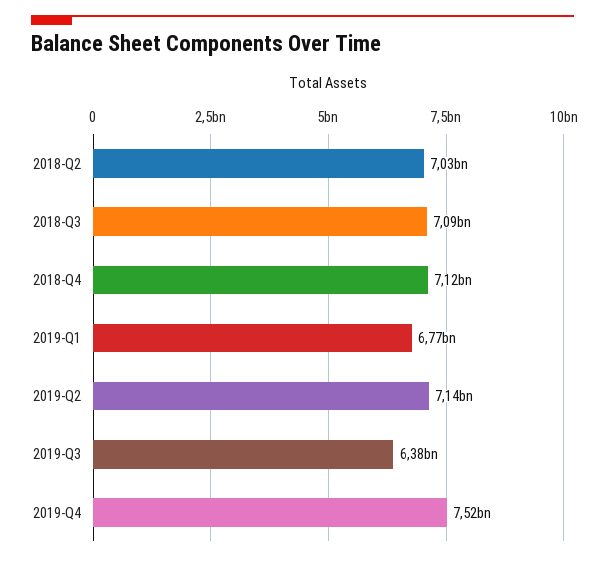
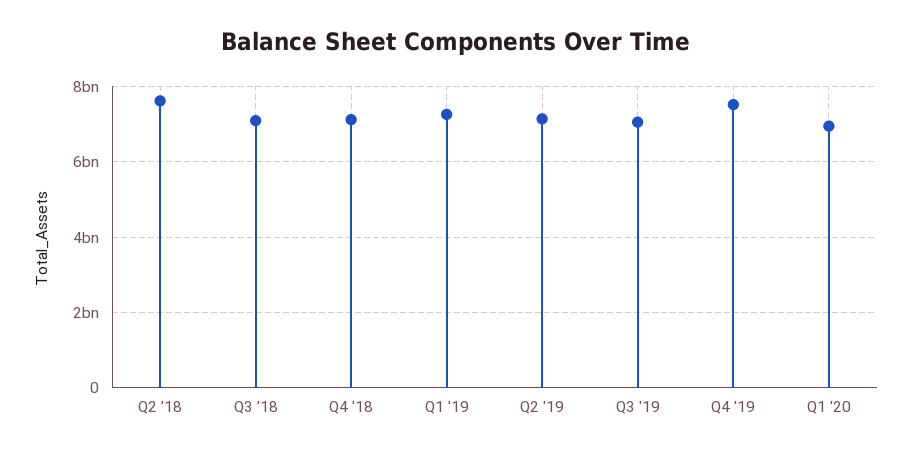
2018-Q2: 7030000000 -> 7600000000
2019-Q1: 6770000000 -> 7200000000
2019-Q3: 6380000000 -> 7000000000
Q1 '20: none -> 7000000000

